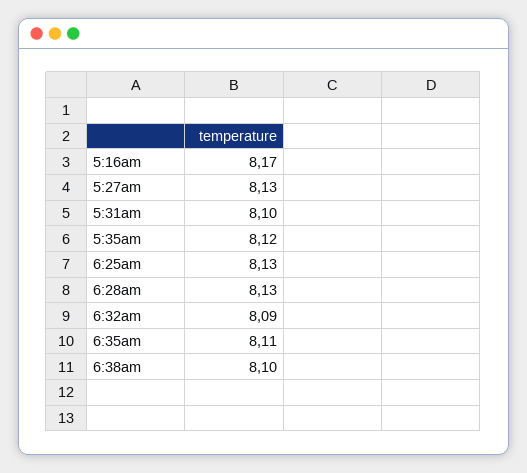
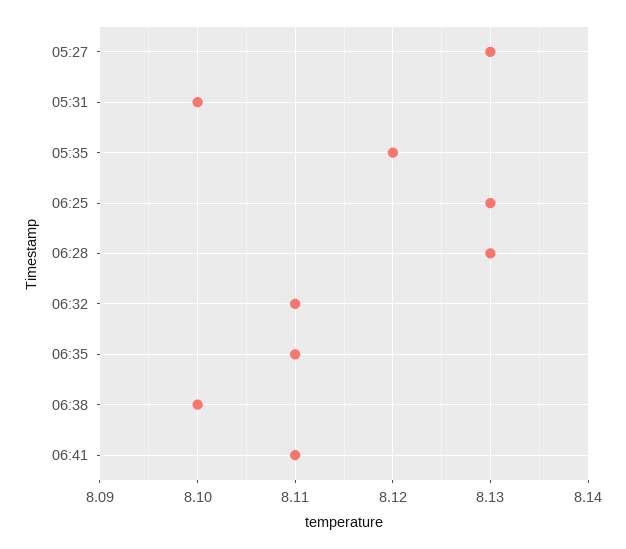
5:16am: 8.17 -> none
6:32am: 8.09 -> 8.11
06:41: none -> 8.11

